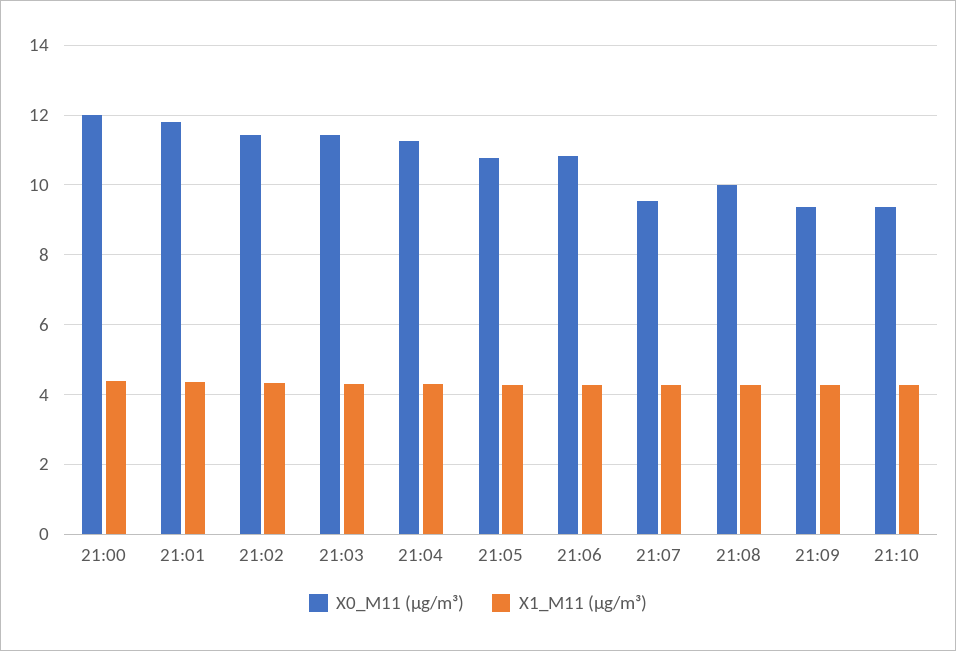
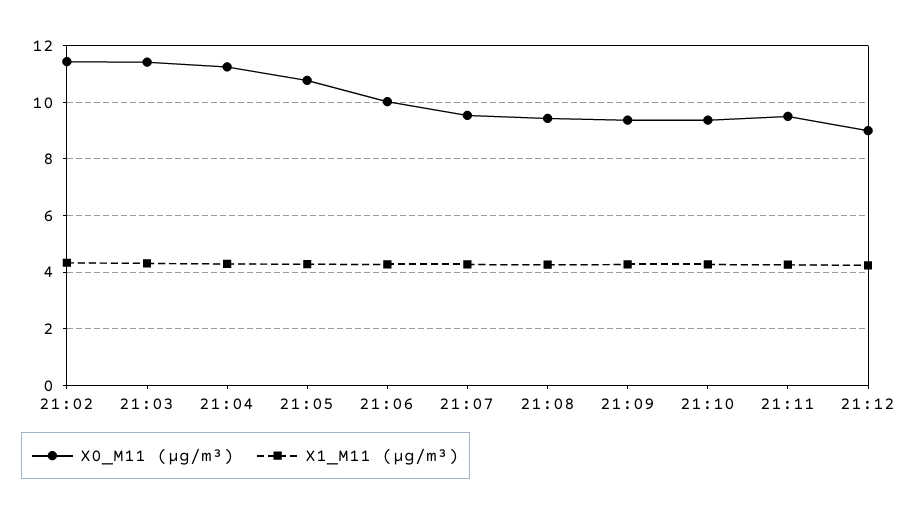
X0_M11 (μg/m³), 21:00: 12 -> none
X1_M11 (μg/m³), 21:00: 4.4 -> none
X0_M11 (μg/m³), 21:01: 11.8 -> none
X1_M11 (μg/m³), 21:01: 4.4 -> none
X0_M11 (μg/m³), 21:06: 10.8 -> 10
X0_M11 (μg/m³), 21:08: 10 -> 9.5
X0_M11 (μg/m³), 21:11: none -> 9.5
X1_M11 (μg/m³), 21:11: none -> 4.25
X0_M11 (μg/m³), 21:12: none -> 9
X1_M11 (μg/m³), 21:12: none -> 4.25

